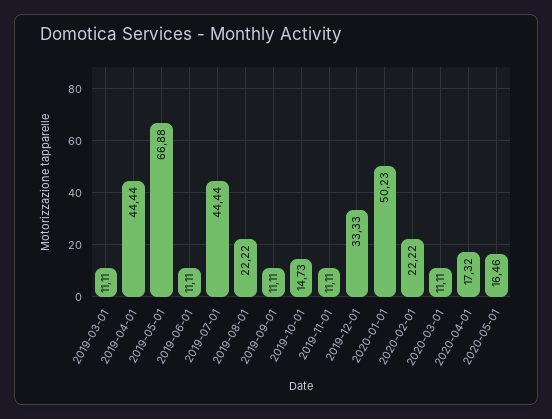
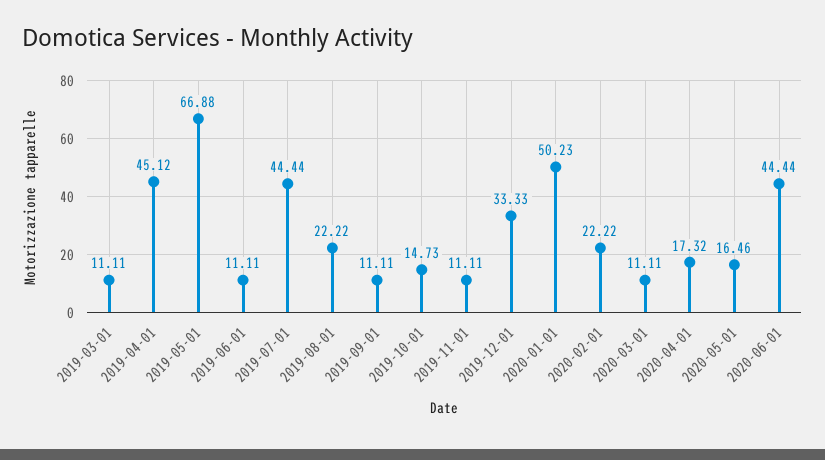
2019-04-01: 44.44 -> 45.12
2020-06-01: none -> 44.44

